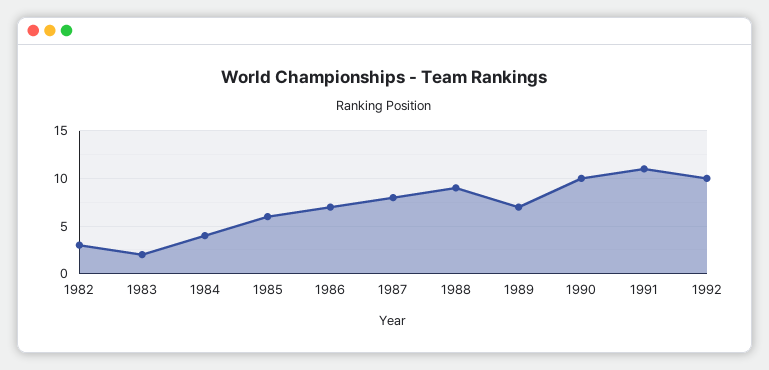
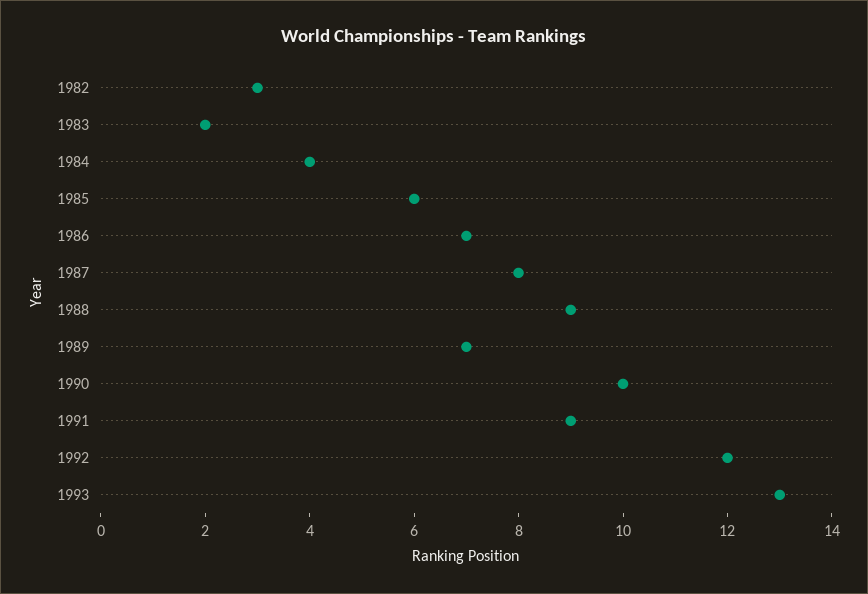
1991: 11 -> 9
1992: 10 -> 12
1993: none -> 13

